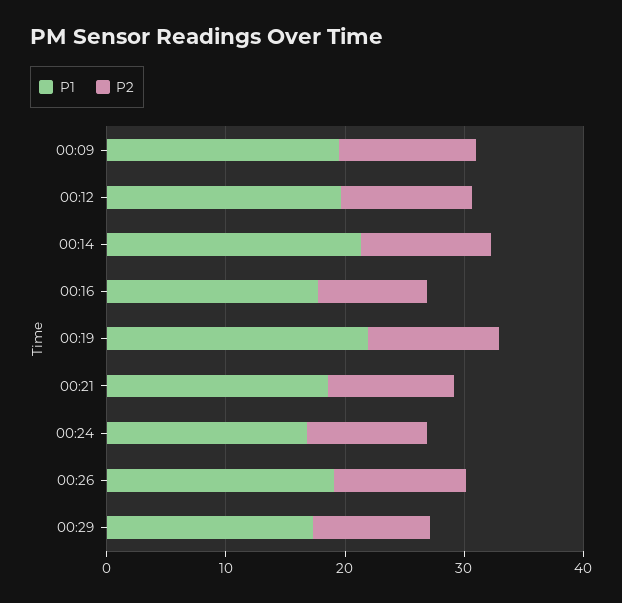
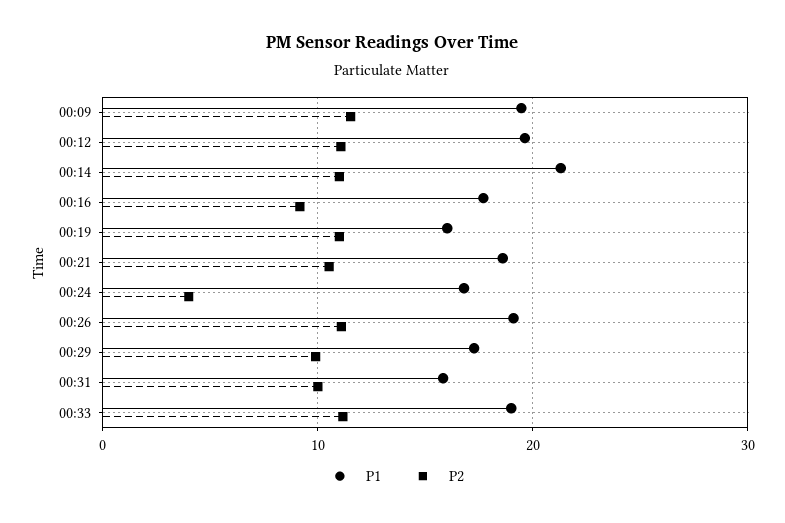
P1, 00:19: 22 -> 16
P2, 00:24: 10 -> 4
P1, 00:31: none -> 16
P2, 00:31: none -> 10
P1, 00:33: none -> 19
P2, 00:33: none -> 11

